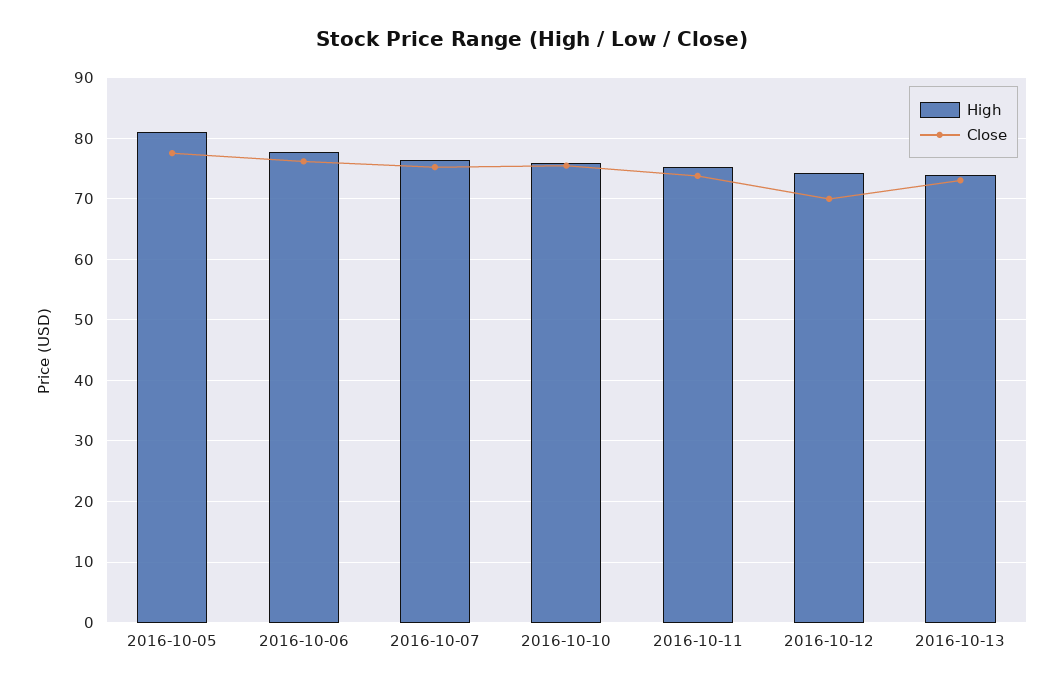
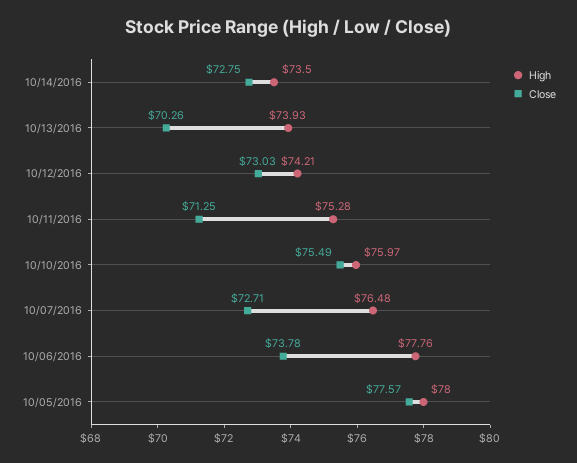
High, 2016-10-05: 81 -> 78
Close, 2016-10-06: 76 -> 73.78
Close, 2016-10-07: 75 -> 72.71
Close, 2016-10-11: 74 -> 71.25
Close, 2016-10-12: 70 -> 73.03
Close, 2016-10-13: 73 -> 70.26
High, 10/14/2016: none -> 73.5
Close, 10/14/2016: none -> 72.75

